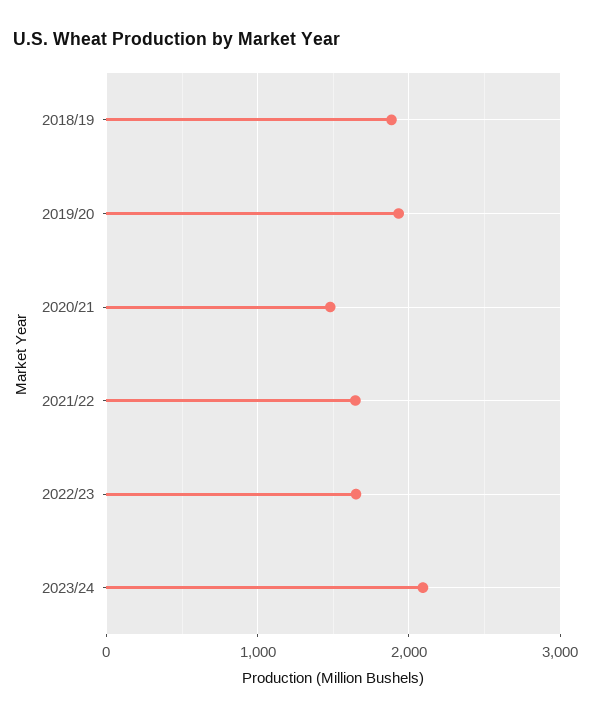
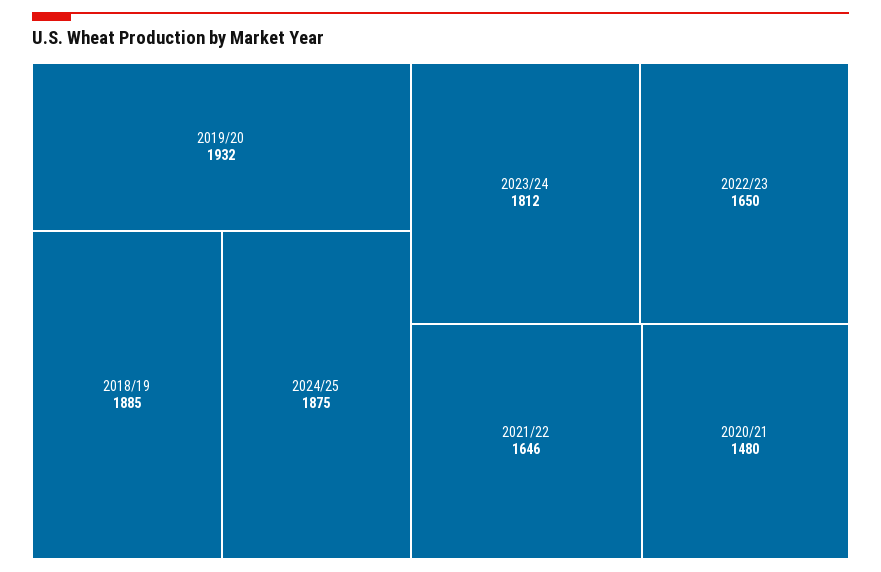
2023/24: 2100 -> 1812
2024/25: none -> 1875

